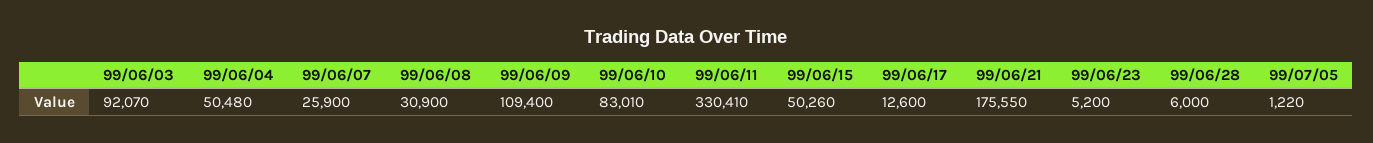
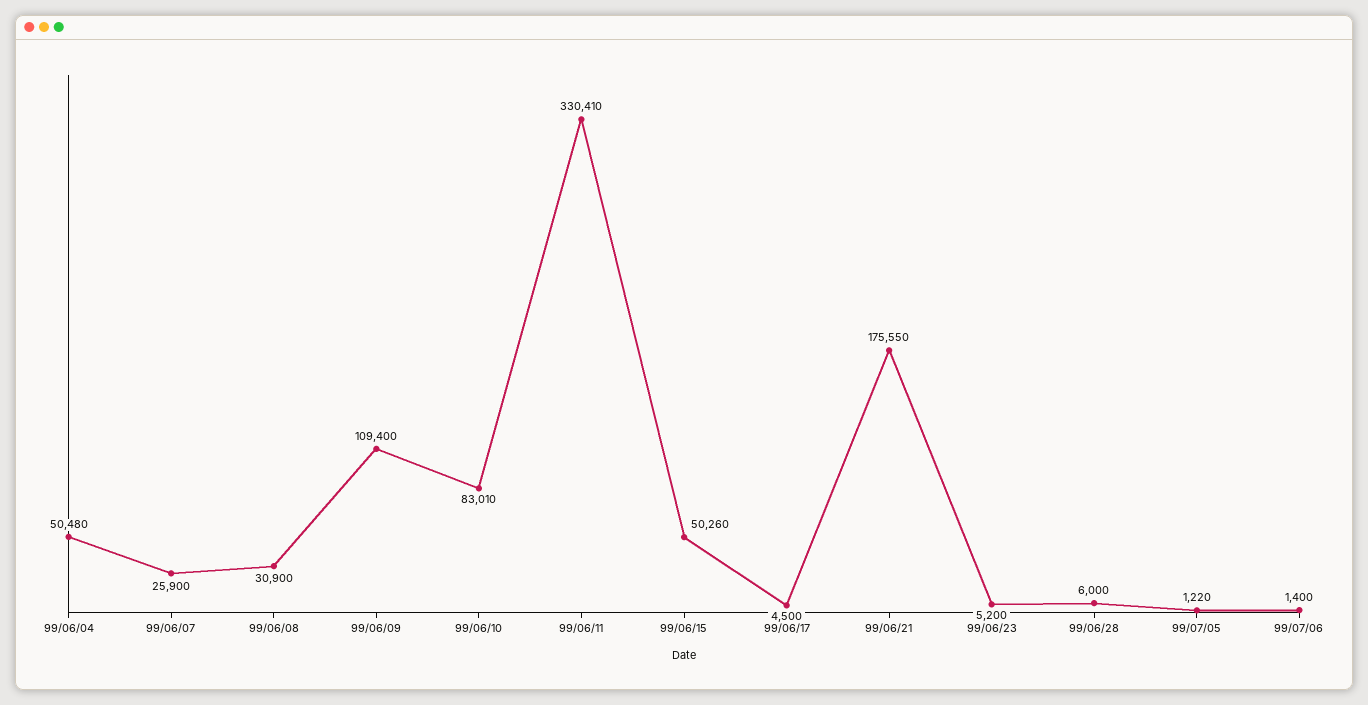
99/06/03: 92070 -> none
99/06/17: 12600 -> 4500
99/07/06: none -> 1400

